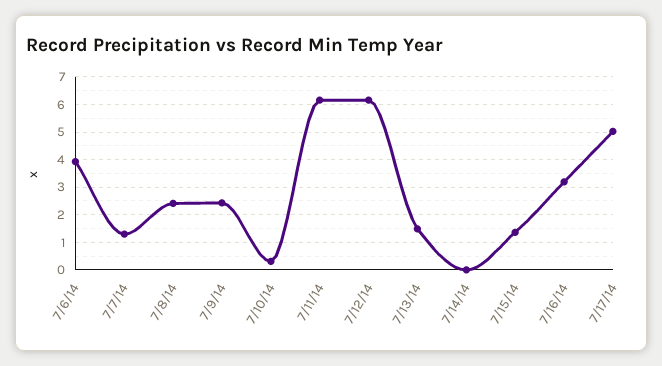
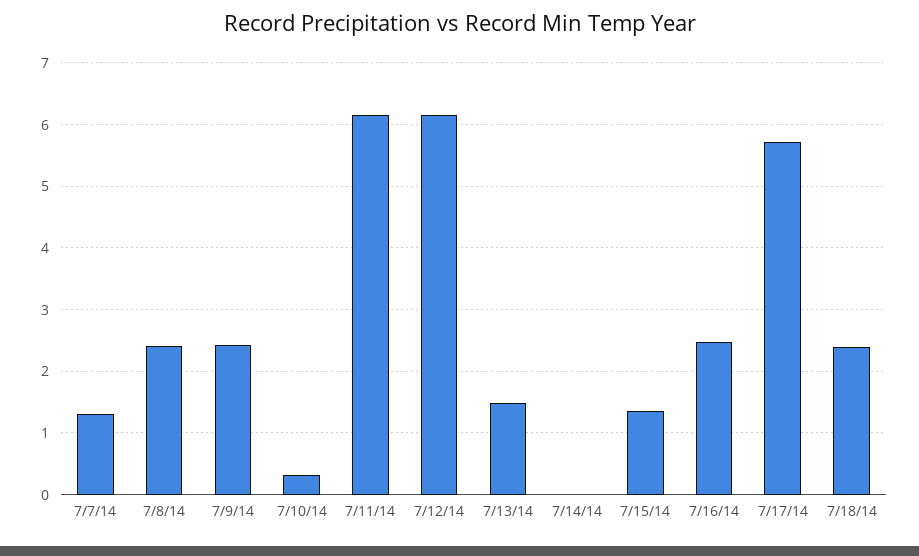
7/6/14: 4 -> none
7/16/14: 3.25 -> 2.5
7/17/14: 5 -> 5.7
7/18/14: none -> 2.4

